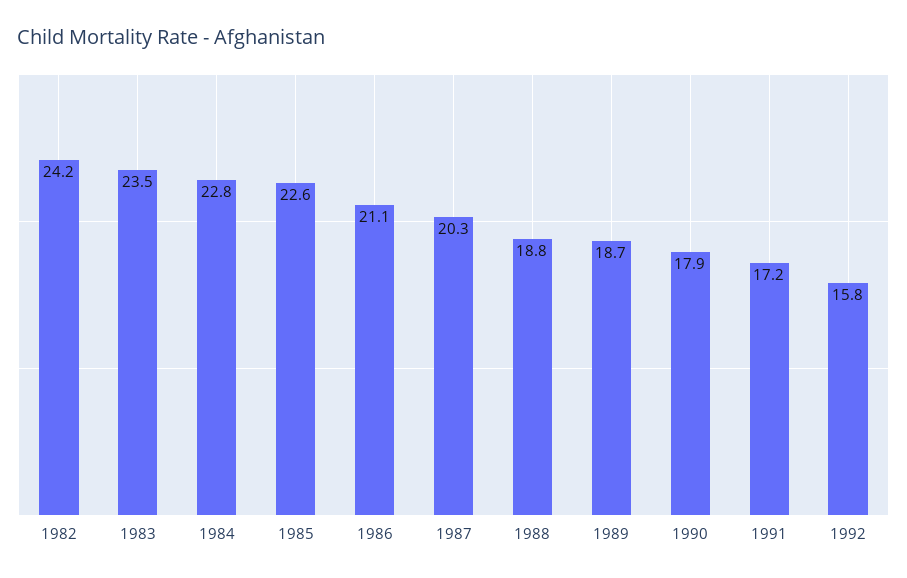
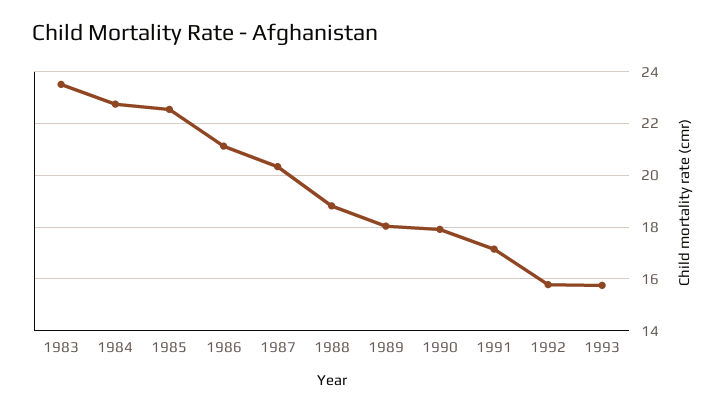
1982: 24.2 -> none
1989: 18.7 -> 18
1993: none -> 15.75

